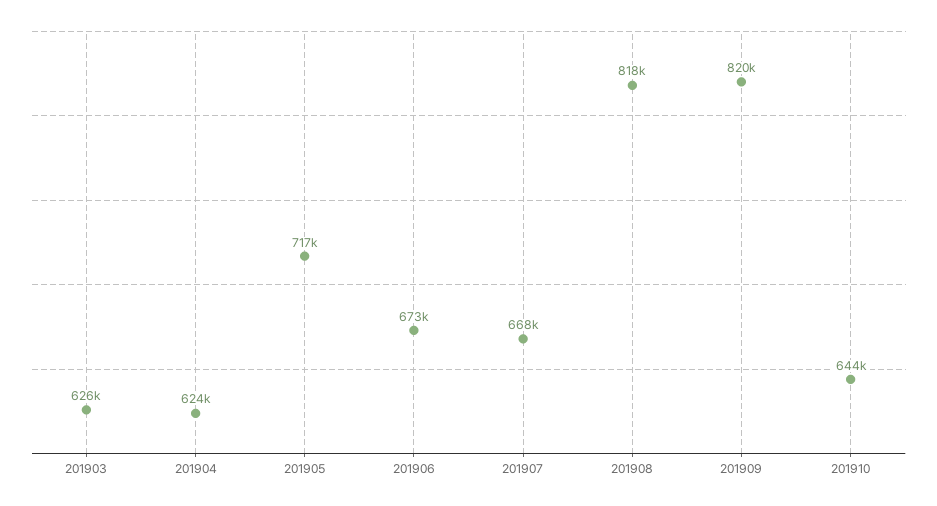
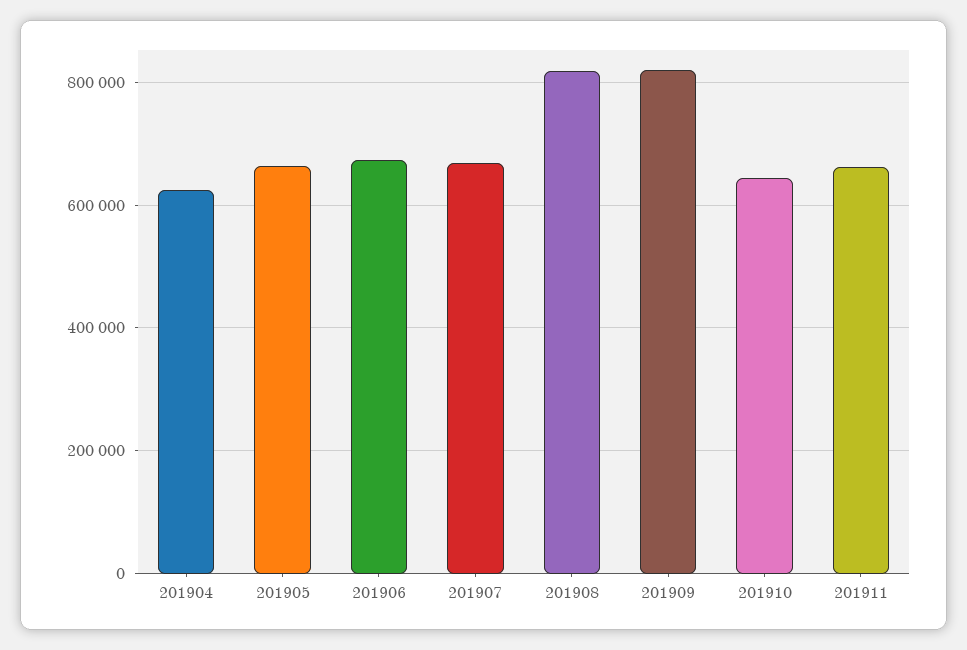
201903: 626000 -> none
201905: 717000 -> 660000
201911: none -> 660000

